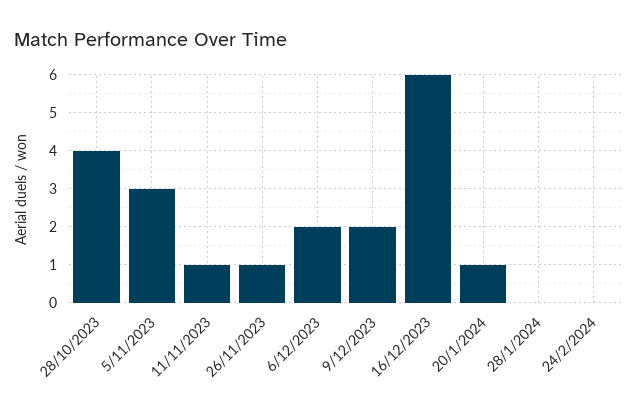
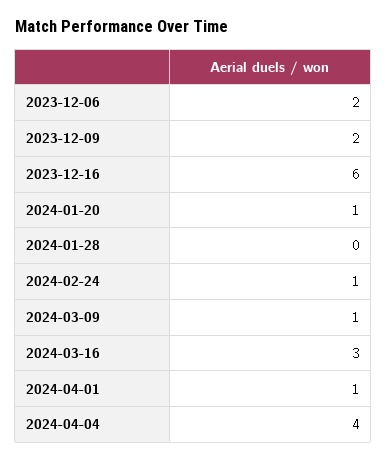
28/10/2023: 4 -> none
5/11/2023: 3 -> none
11/11/2023: 1 -> none
26/11/2023: 1 -> none
24/2/2024: 0 -> 1
2024-03-09: none -> 1
2024-03-16: none -> 3
2024-04-01: none -> 1
2024-04-04: none -> 4

